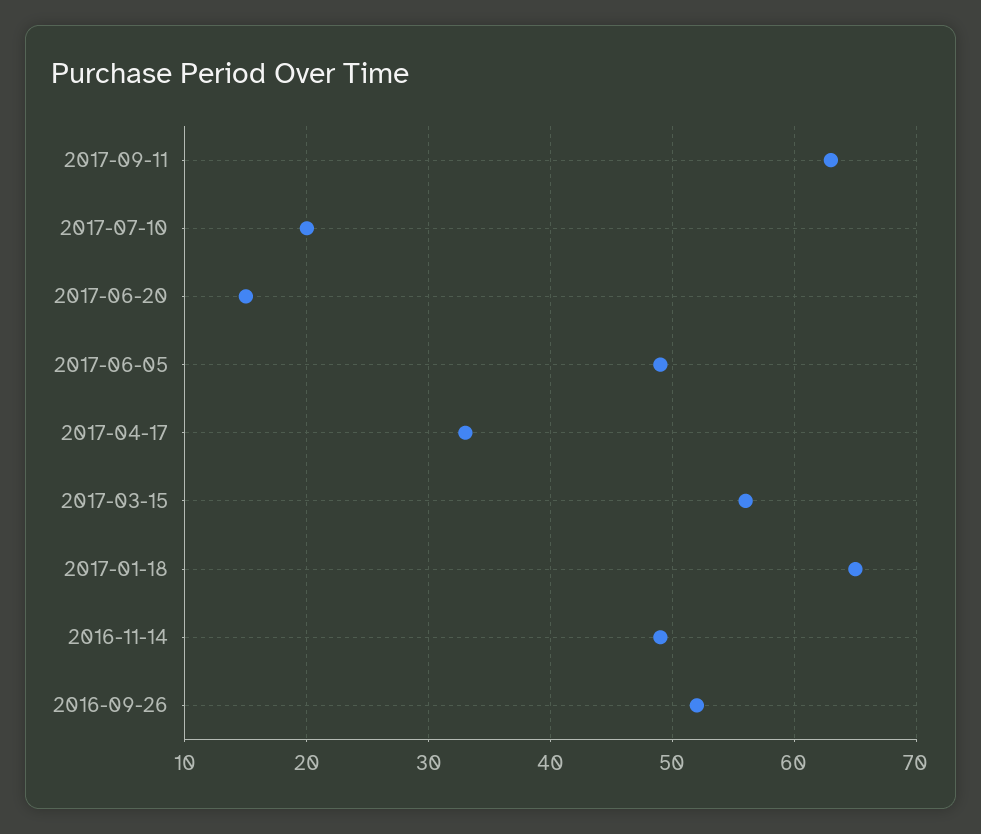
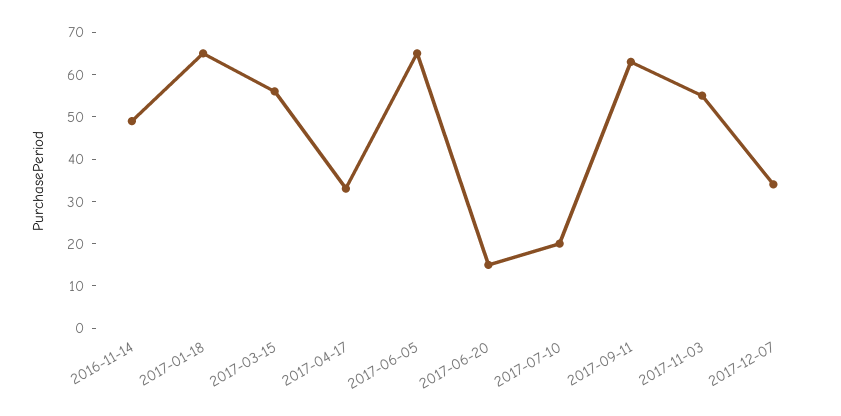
2017-06-05: 49 -> 65
2016-09-26: 52 -> none
2017-11-03: none -> 55
2017-12-07: none -> 35

